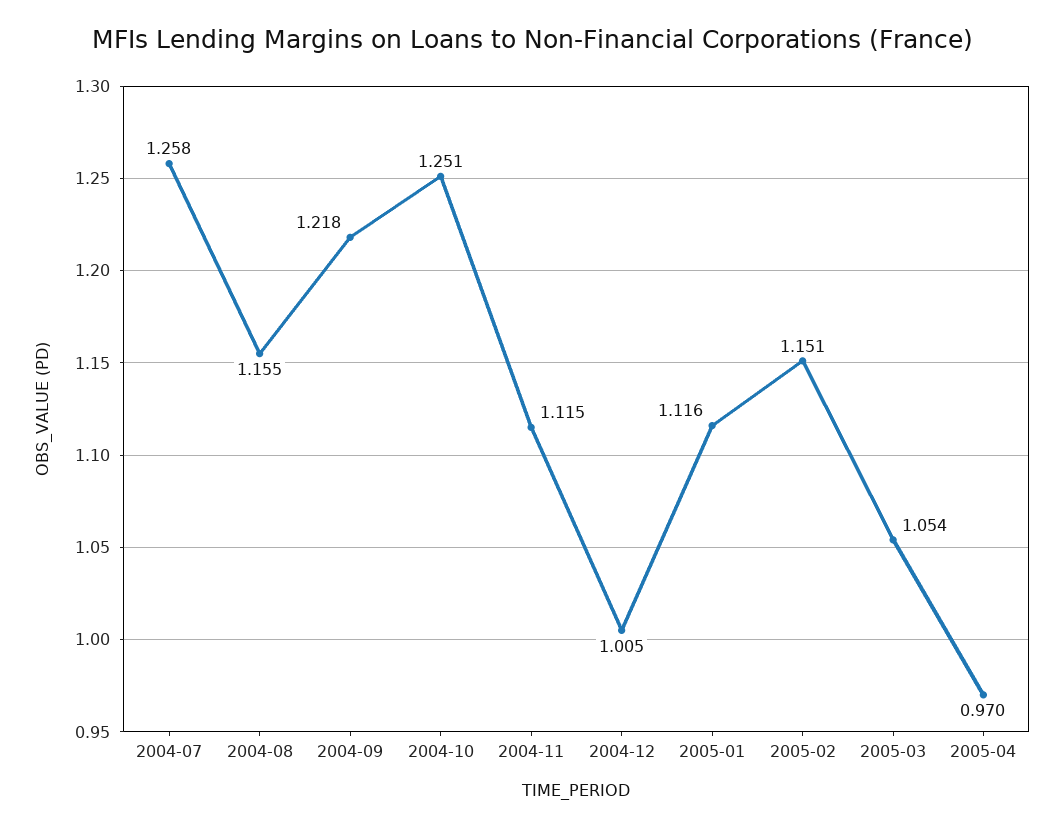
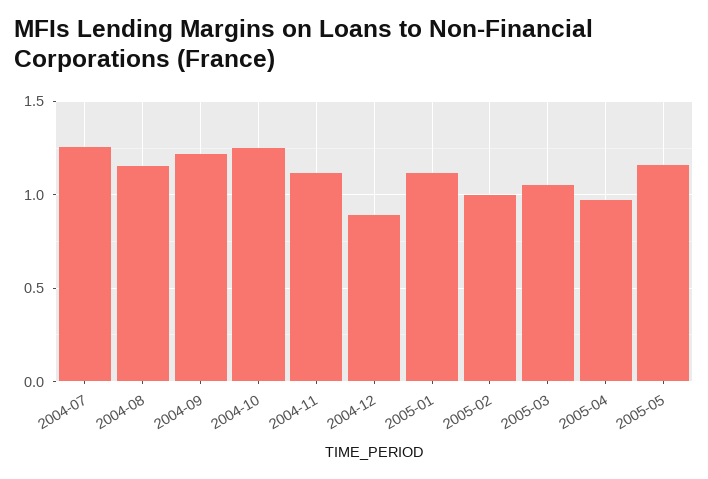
2004-12: 1.005 -> 0.9
2005-02: 1.151 -> 1
2005-05: none -> 1.15

